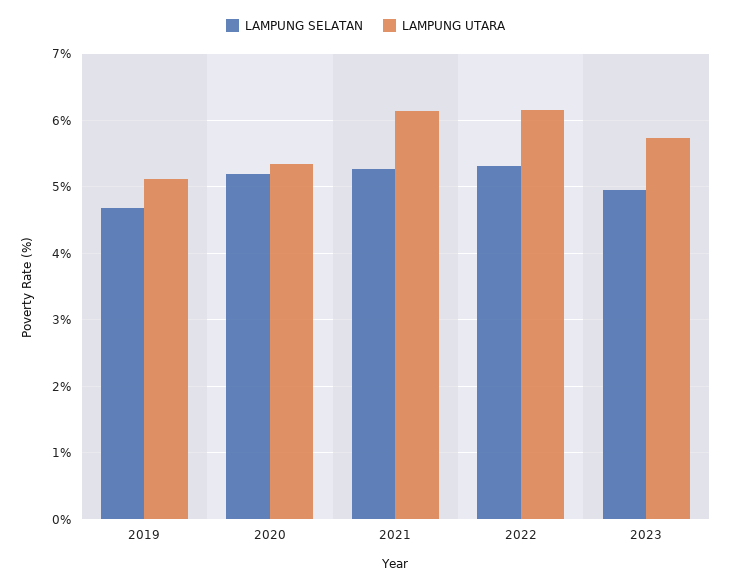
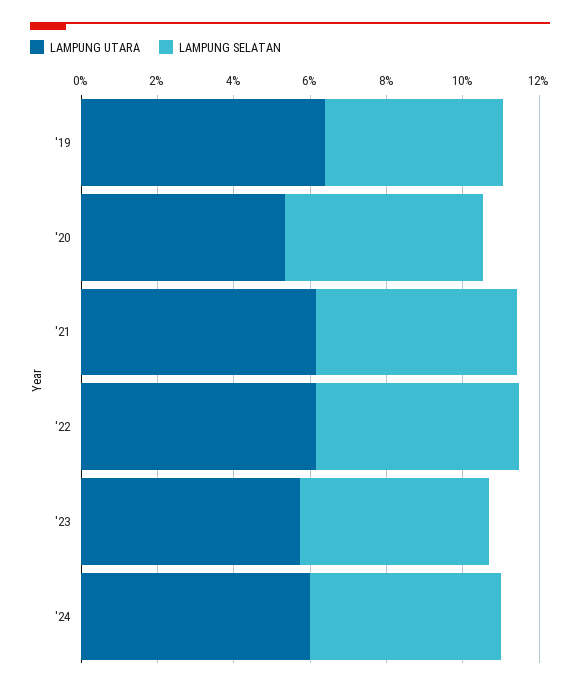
LAMPUNG UTARA, 2019: 5.1 -> 6.5
LAMPUNG UTARA, '24: none -> 6
LAMPUNG SELATAN, '24: none -> 5

